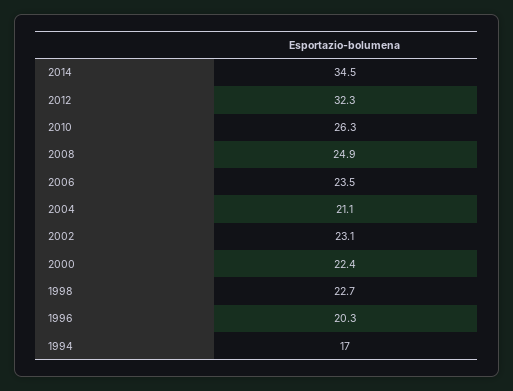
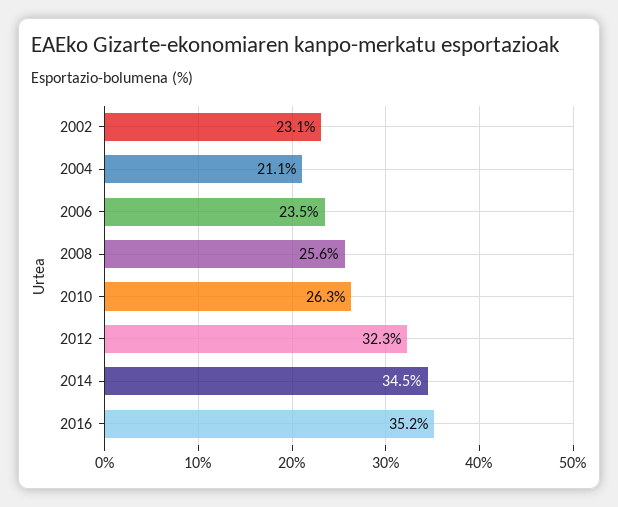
2008: 24.9 -> 25.6
2000: 22.4 -> none
1998: 22.7 -> none
1996: 20.3 -> none
1994: 17 -> none
2016: none -> 35.2

